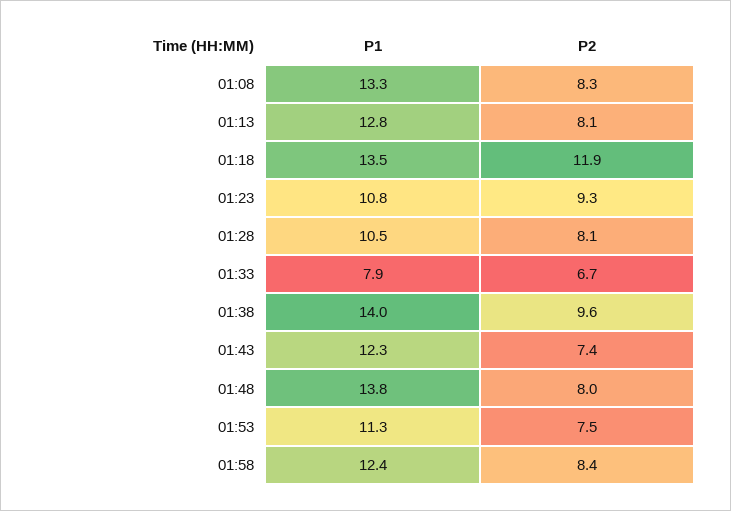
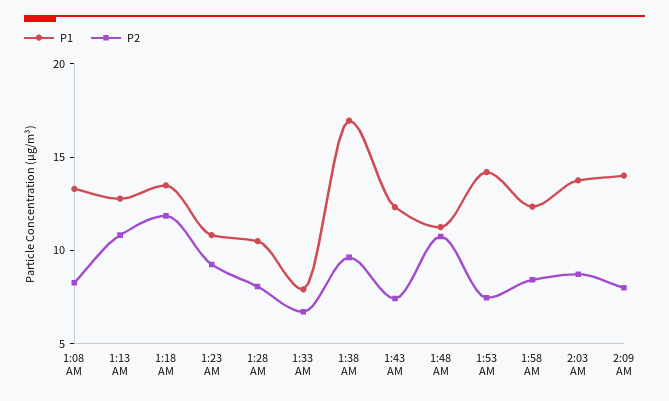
P2, 01:13: 8.1 -> 11
P1, 01:38: 14 -> 17
P1, 01:48: 13.8 -> 11
P2, 01:48: 8 -> 11
P1, 01:53: 11.3 -> 14
P1, 2:03 AM: none -> 14
P2, 2:03 AM: none -> 9
P1, 2:09 AM: none -> 14
P2, 2:09 AM: none -> 8

